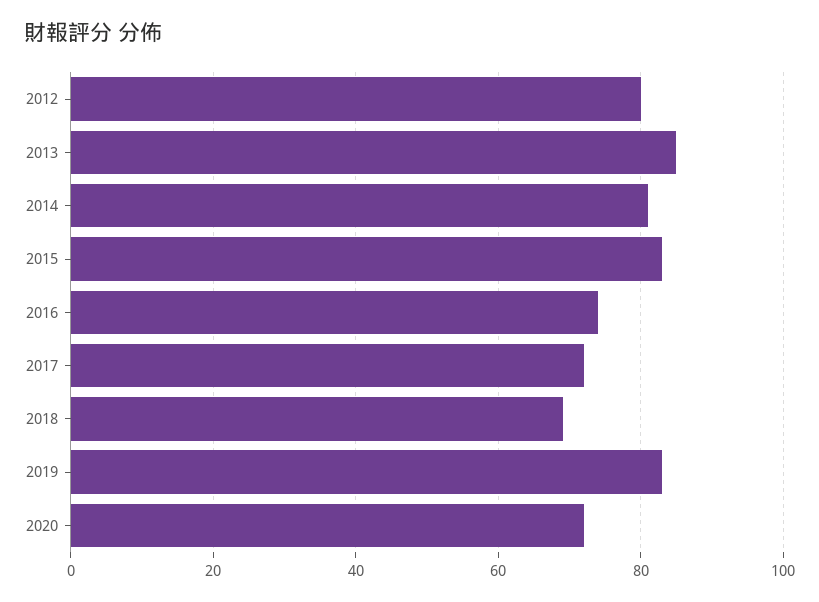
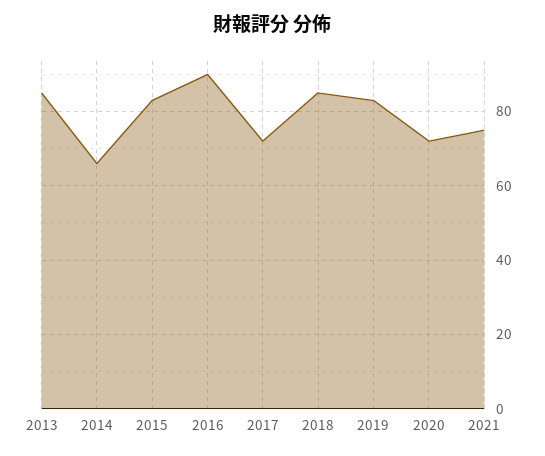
2012: 80 -> none
2014: 80 -> 65
2016: 75 -> 90
2018: 70 -> 85
2021: none -> 75

